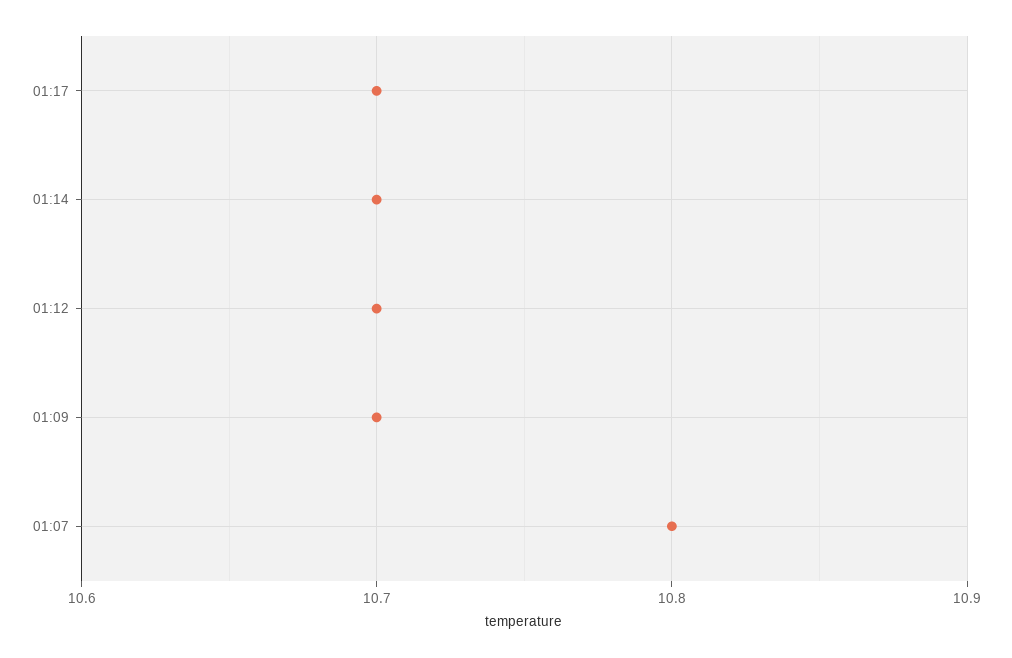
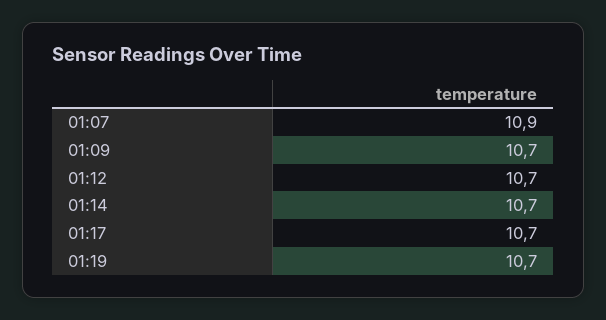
01:07: 10.8 -> 10.9
01:19: none -> 10.7

